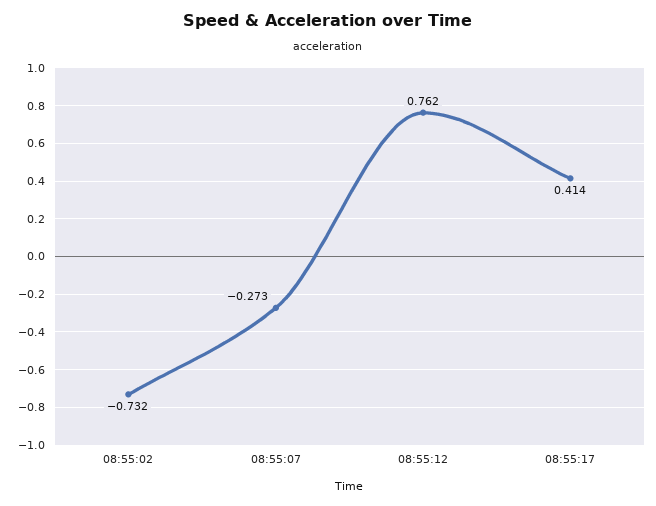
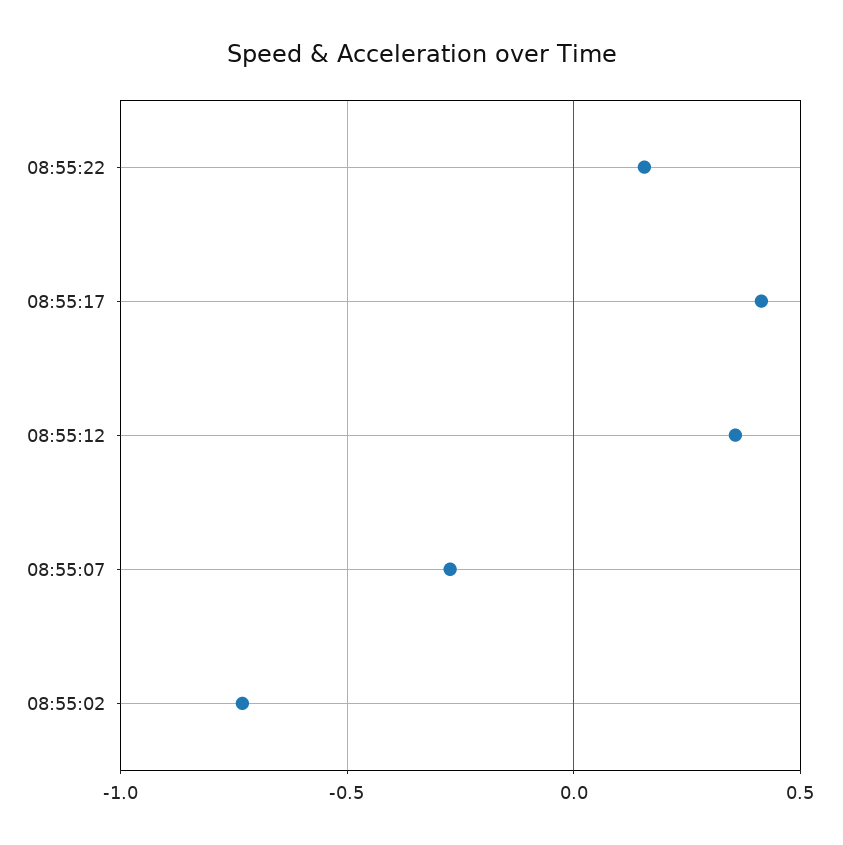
08:55:12: 0.762 -> 0.35
08:55:22: none -> 0.15

